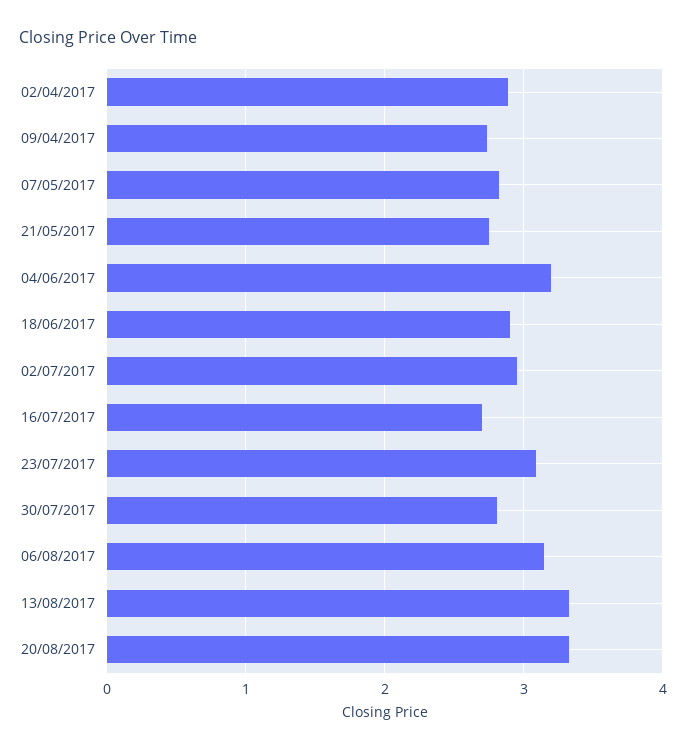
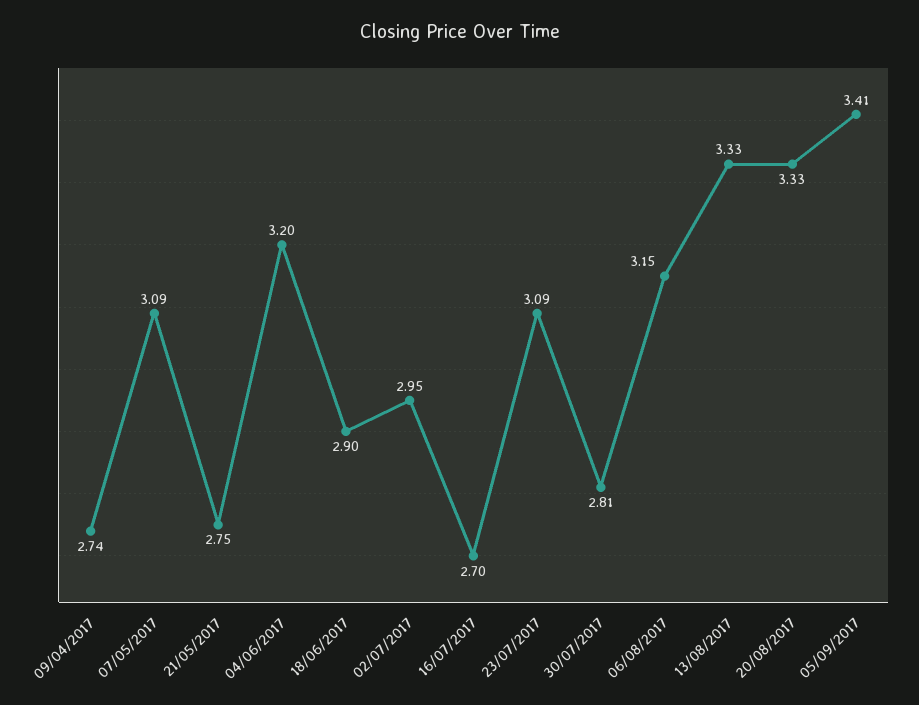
02/04/2017: 2.9 -> none
07/05/2017: 2.8 -> 3.09
05/09/2017: none -> 3.41

